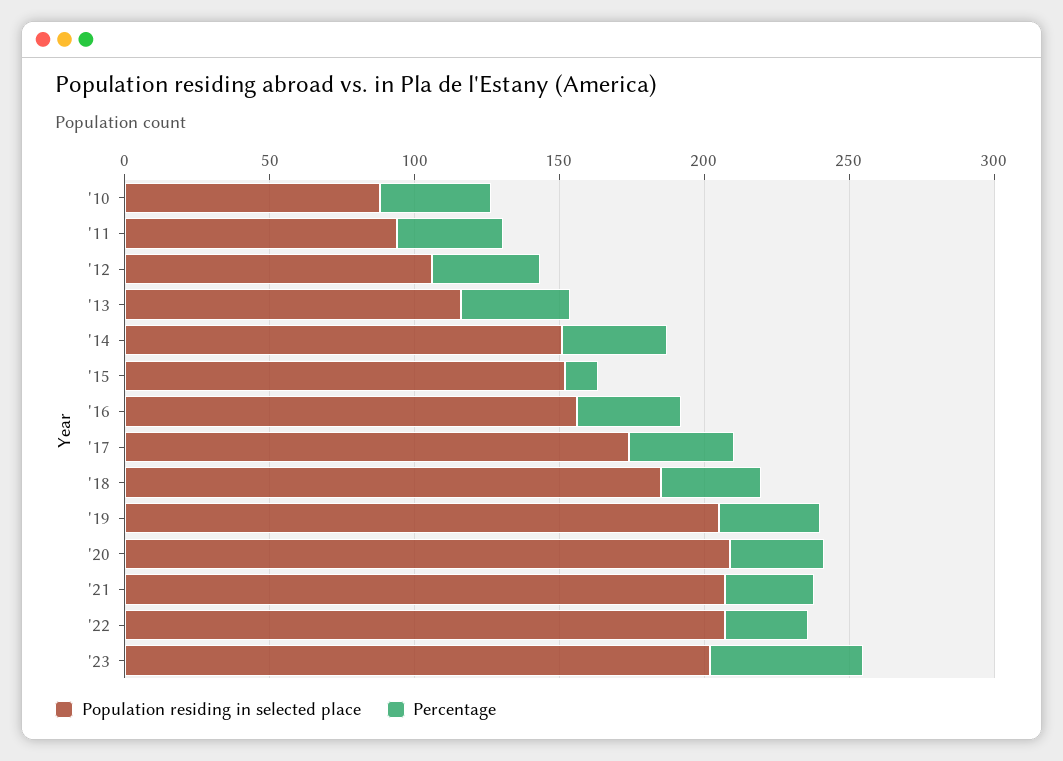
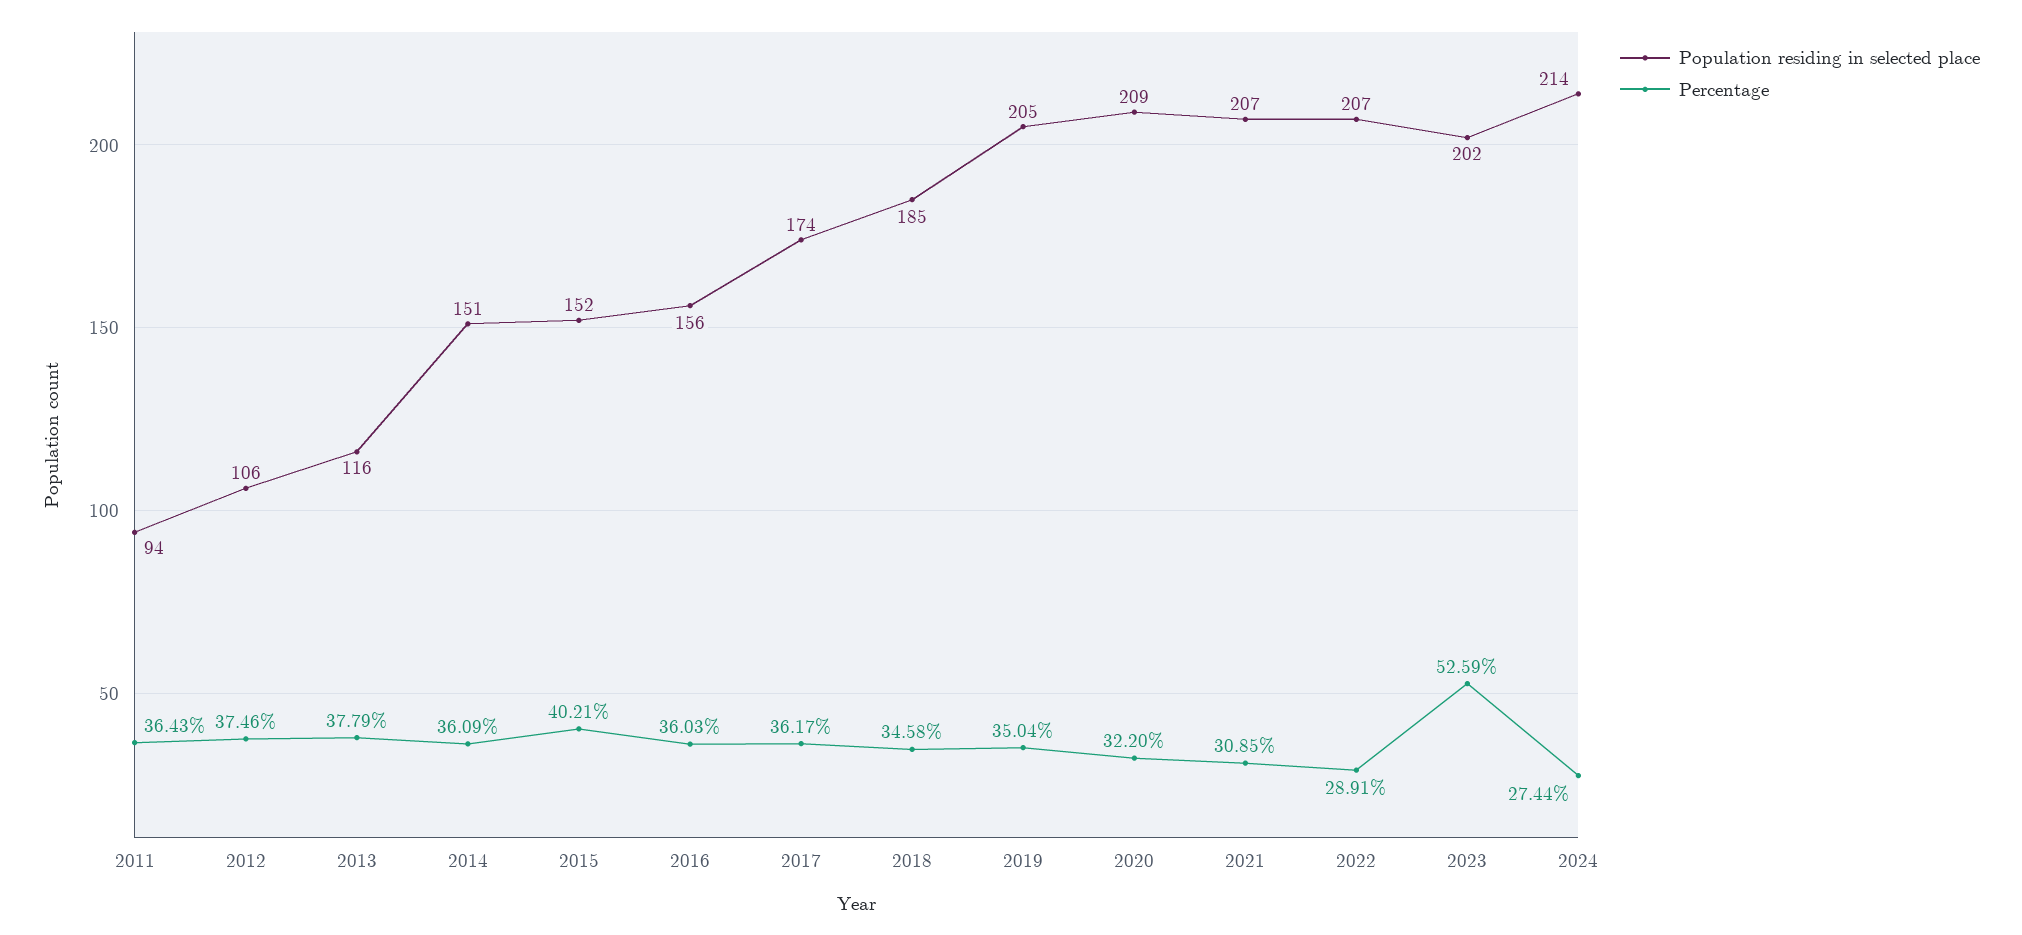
Population residing in selected place, '10: 90 -> none
Percentage, '10: 40 -> none
Percentage, '15: 10 -> 40.21
Population residing in selected place, 2024: none -> 214
Percentage, 2024: none -> 27.44

